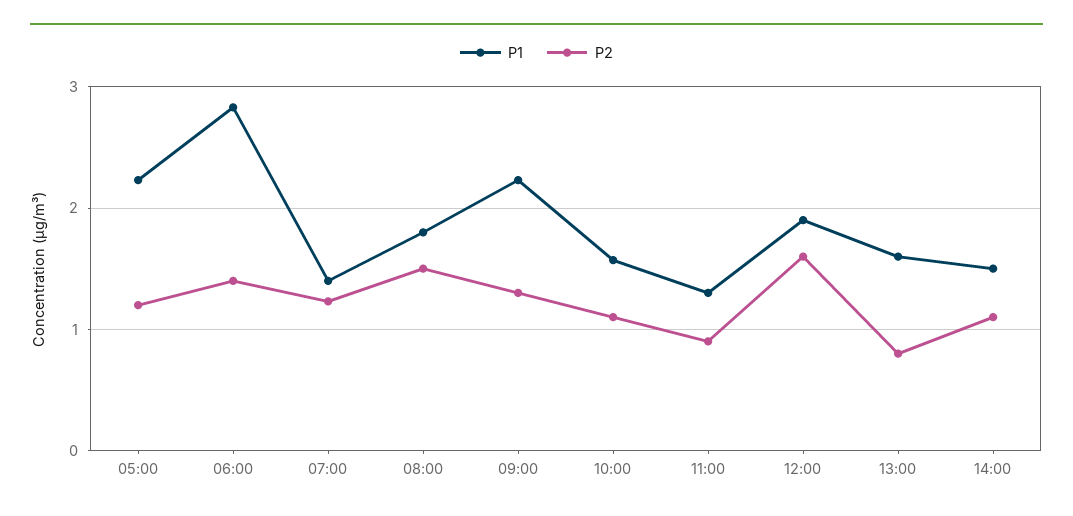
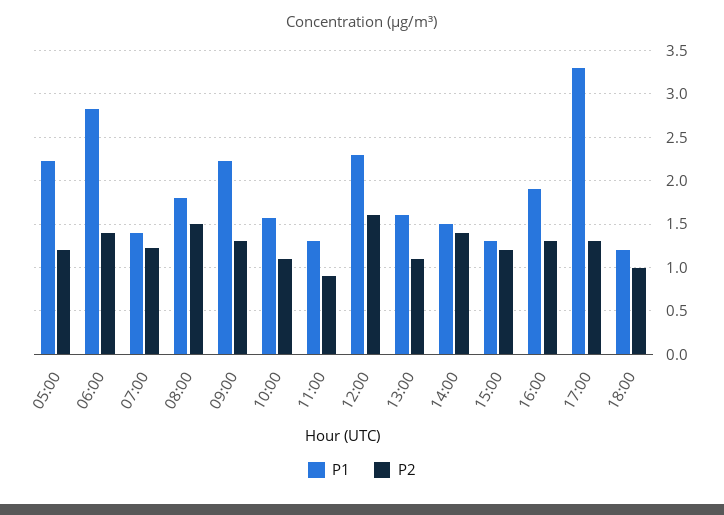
P1, 12:00: 1.9 -> 2.3
P2, 13:00: 0.8 -> 1.1
P2, 14:00: 1.1 -> 1.4
P1, 15:00: none -> 1.3
P2, 15:00: none -> 1.2
P1, 16:00: none -> 1.9
P2, 16:00: none -> 1.3
P1, 17:00: none -> 3.3
P2, 17:00: none -> 1.3
P1, 18:00: none -> 1.2
P2, 18:00: none -> 1

